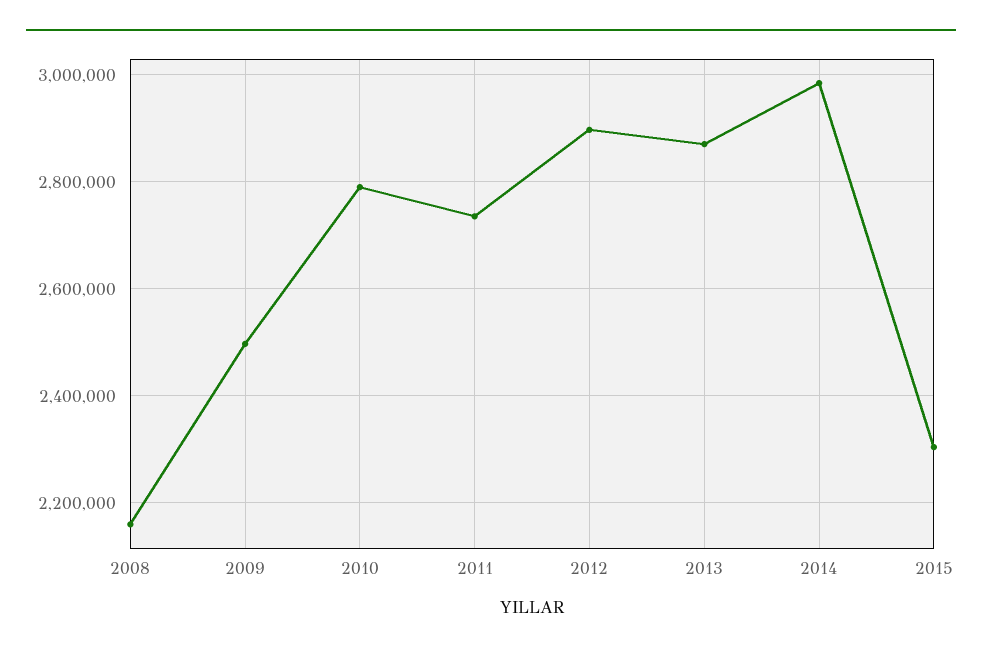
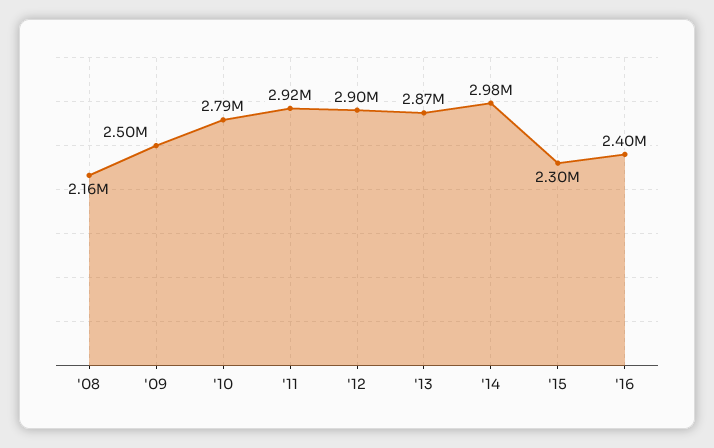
2011: 2740000 -> 2920000
'16: none -> 2400000

